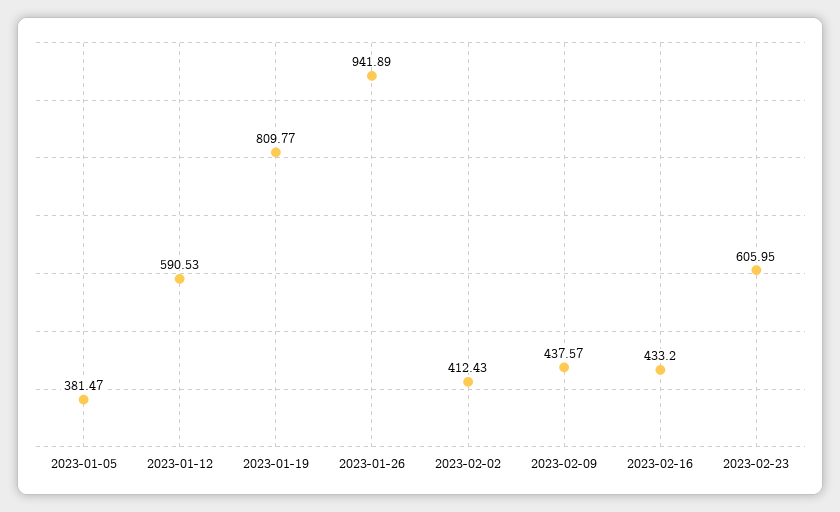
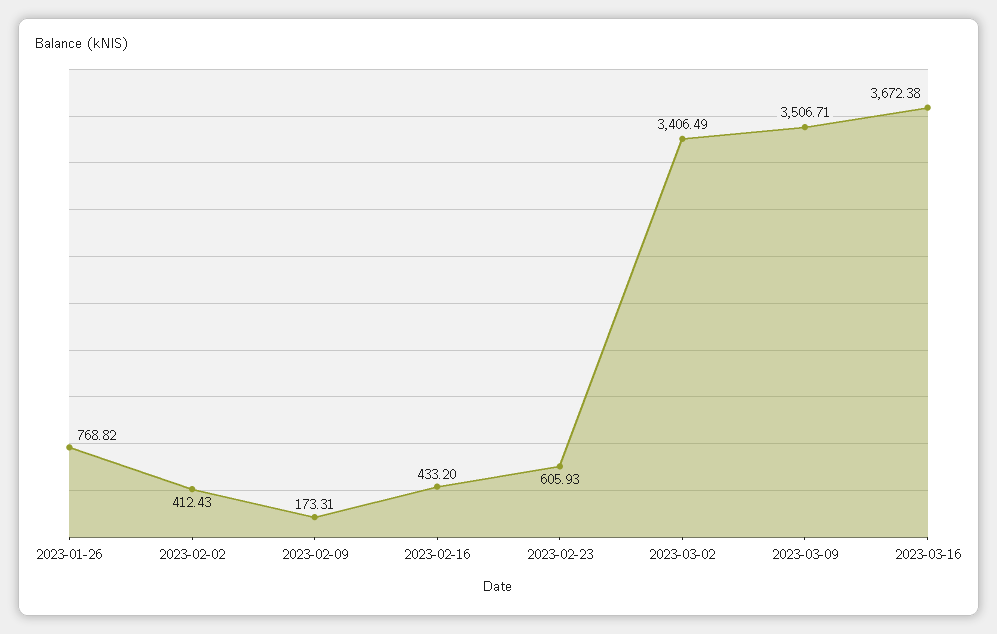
2023-01-05: 381.47 -> none
2023-01-12: 590.53 -> none
2023-01-19: 809.77 -> none
2023-01-26: 941.89 -> 768.82
2023-02-09: 437.57 -> 173.31
2023-02-23: 605.95 -> 605.93
2023-03-02: none -> 3406.49
2023-03-09: none -> 3506.71
2023-03-16: none -> 3672.38

